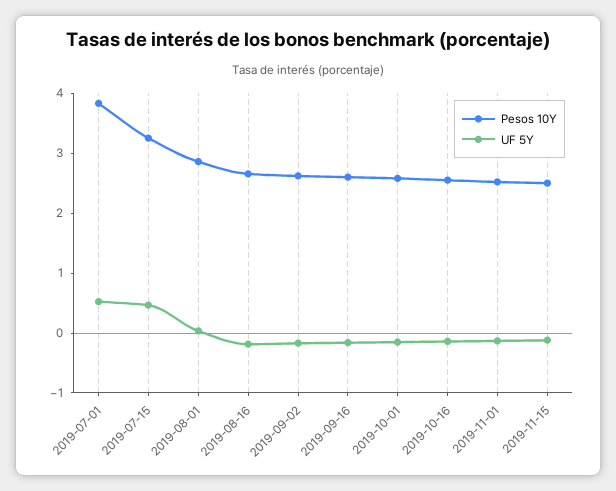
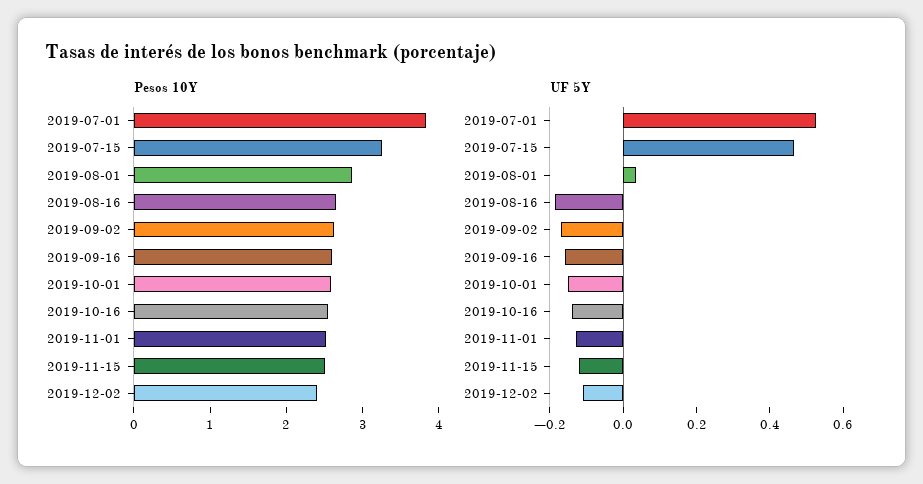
Pesos 10Y, 2019-12-02: none -> 2.4
UF 5Y, 2019-12-02: none -> -0.1

